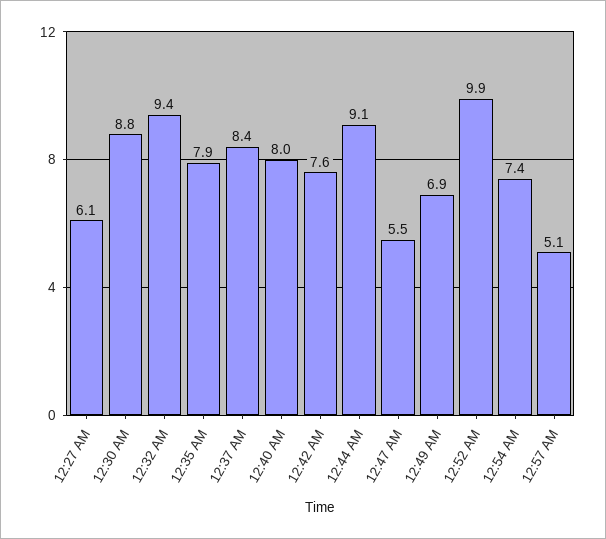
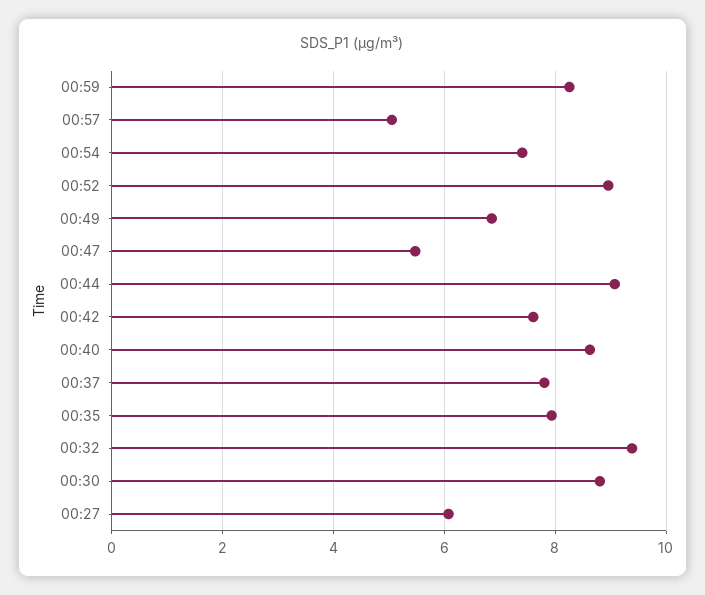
12:37 AM: 8.4 -> 7.8
12:40 AM: 8 -> 8.6
12:52 AM: 9.9 -> 9
00:59: none -> 8.2

